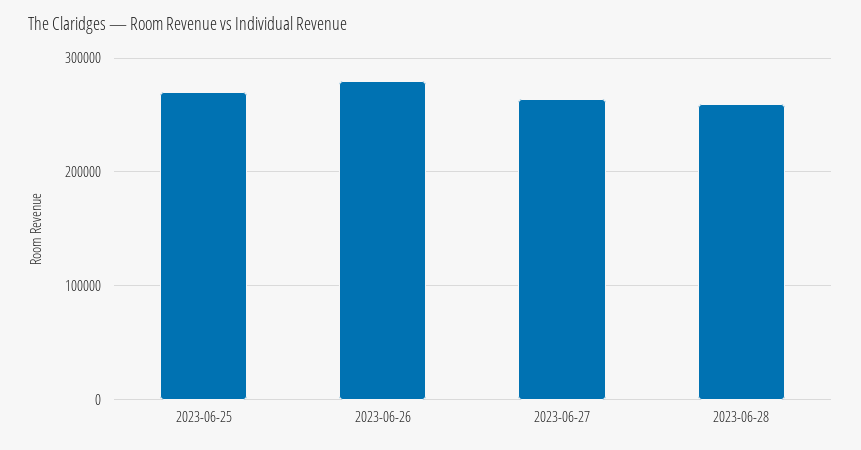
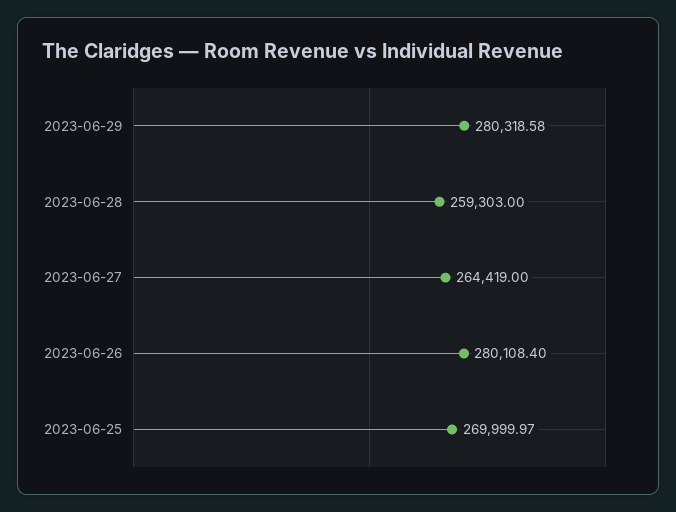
2023-06-29: none -> 280318.58

